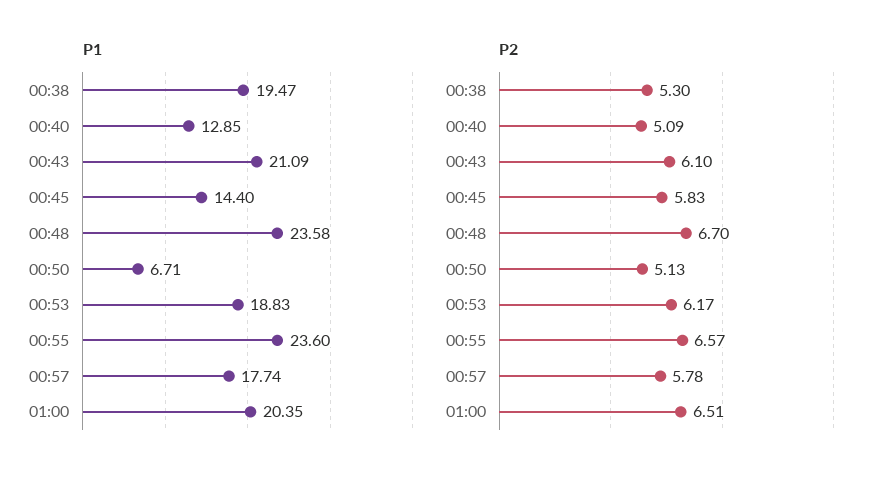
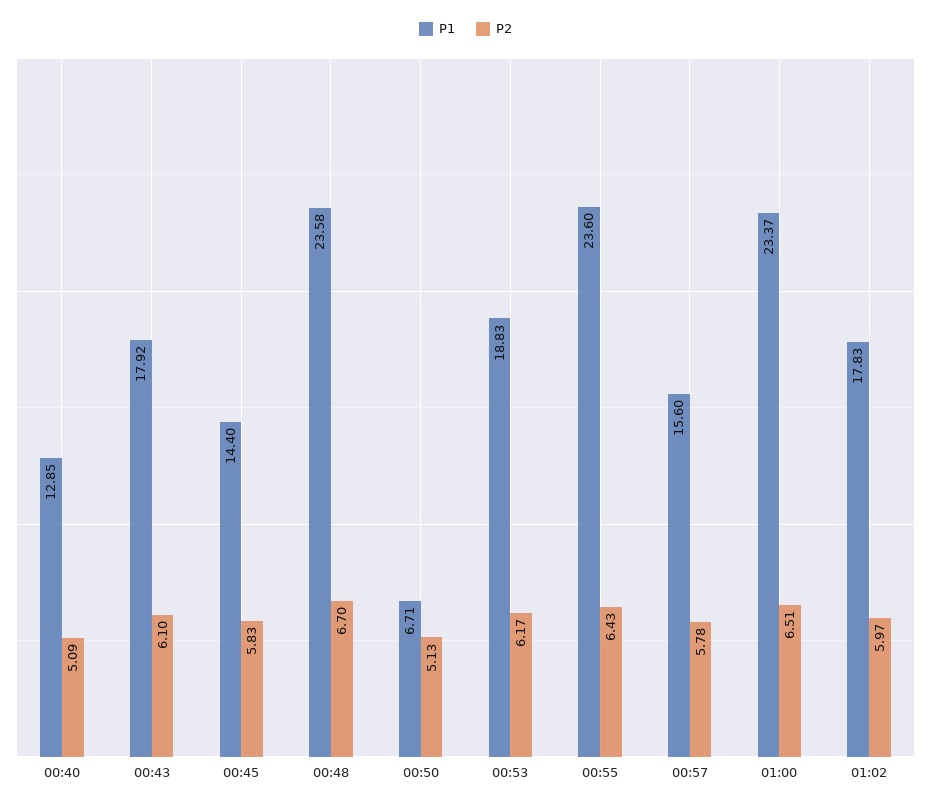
P1, 00:38: 19.47 -> none
P1, 00:43: 21.09 -> 17.92
P1, 00:57: 17.74 -> 15.6
P1, 01:00: 20.35 -> 23.37
P2, 00:38: 5.3 -> none
P2, 00:55: 6.57 -> 6.43
P1, 01:02: none -> 17.83
P2, 01:02: none -> 5.97

